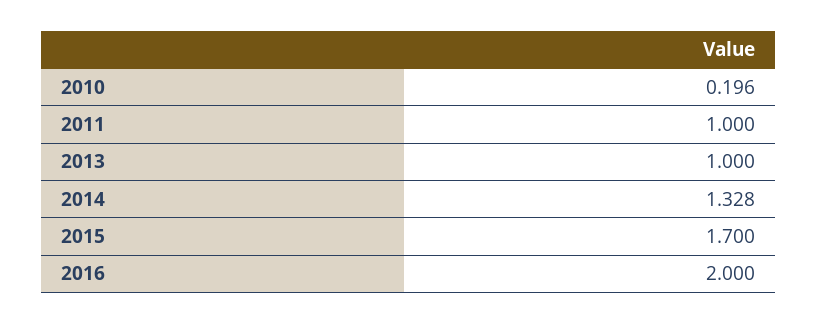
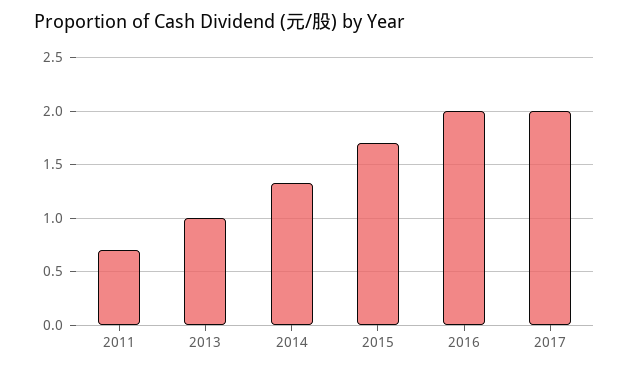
2010: 0.196 -> none
2011: 1 -> 0.7
2017: none -> 2

